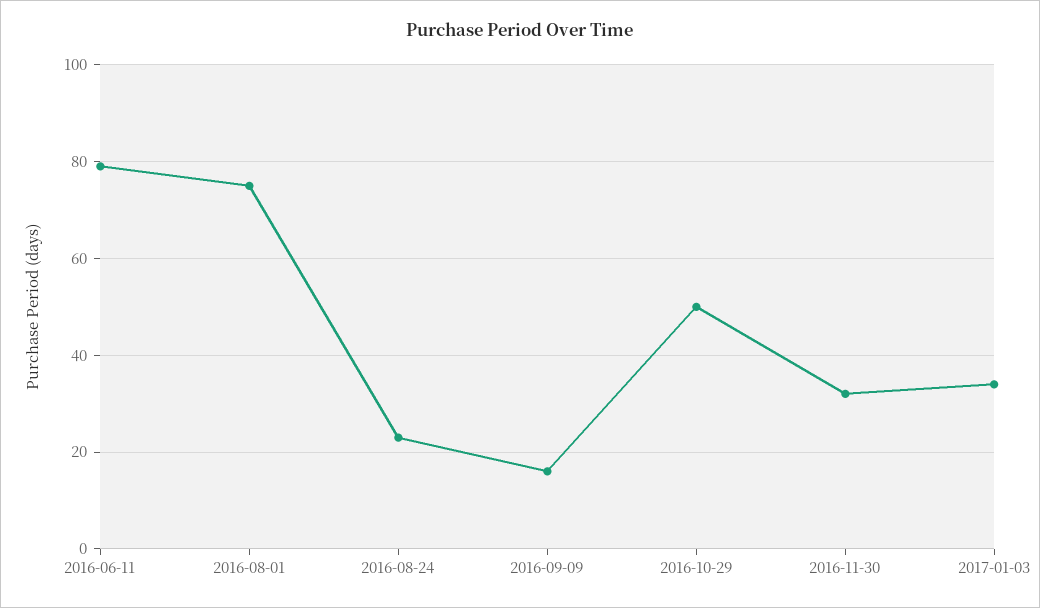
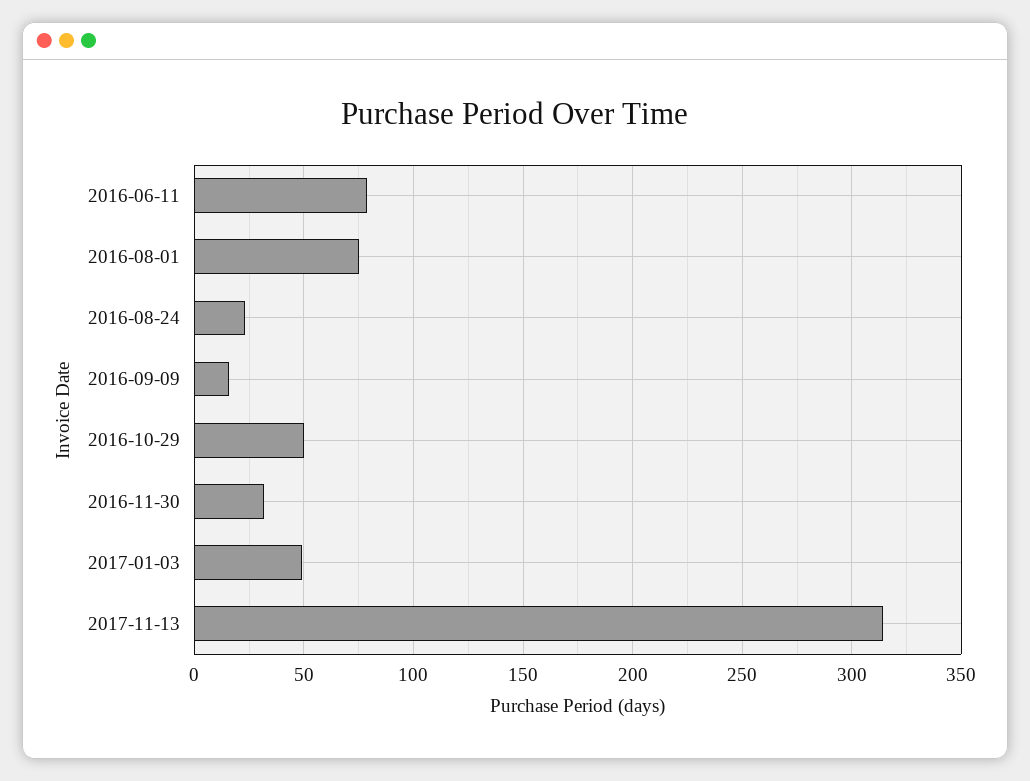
2017-01-03: 35 -> 50
2017-11-13: none -> 315

